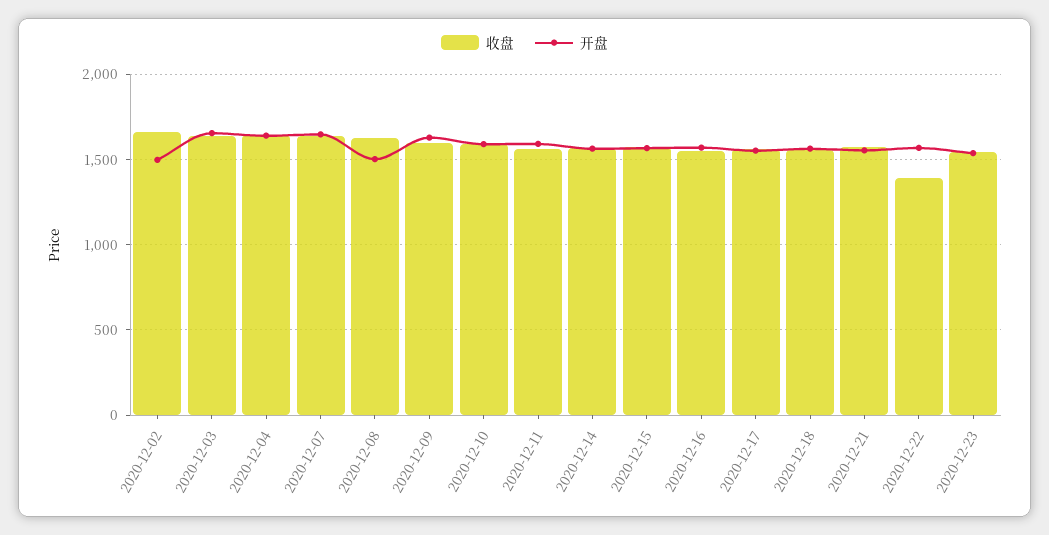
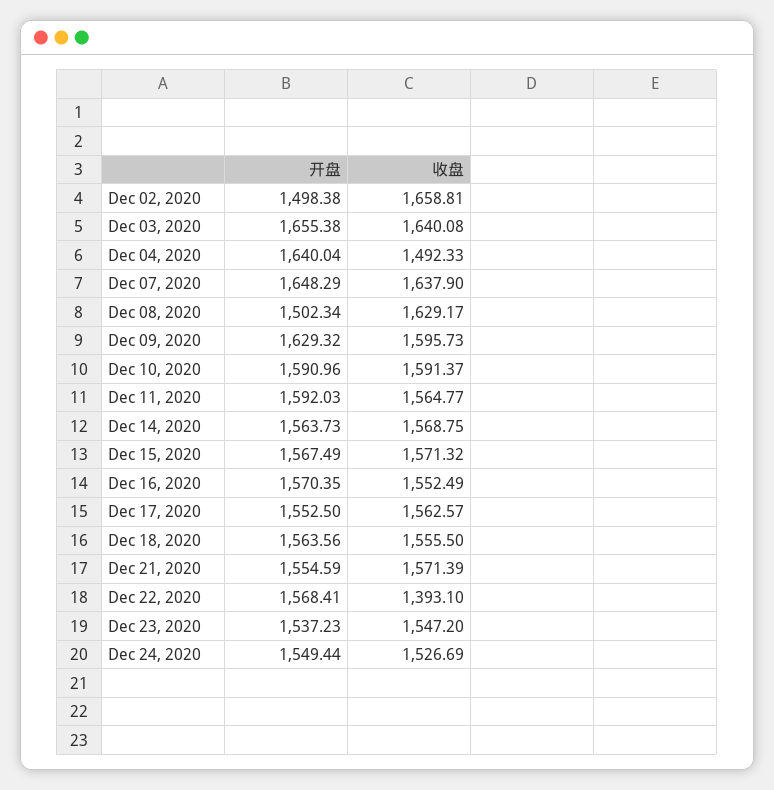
收盘, 2020-12-04: 1650 -> 1492.33
开盘, Dec 24, 2020: none -> 1549.44
收盘, Dec 24, 2020: none -> 1526.69

